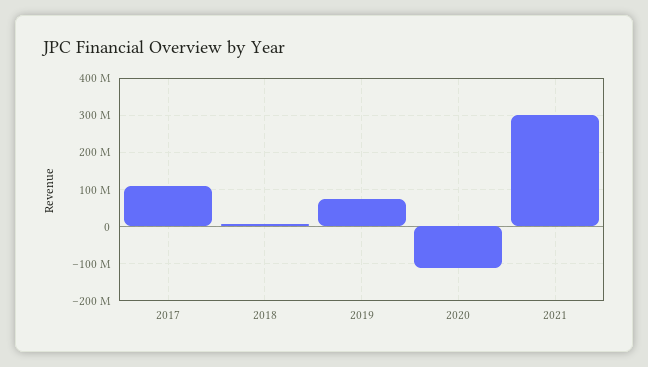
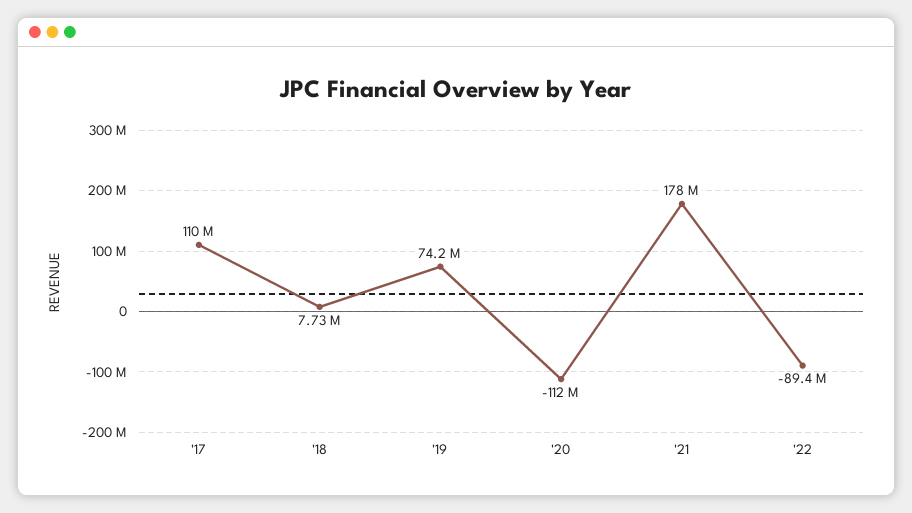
2021: 300000000 -> 178000000
'22: none -> -89400000

